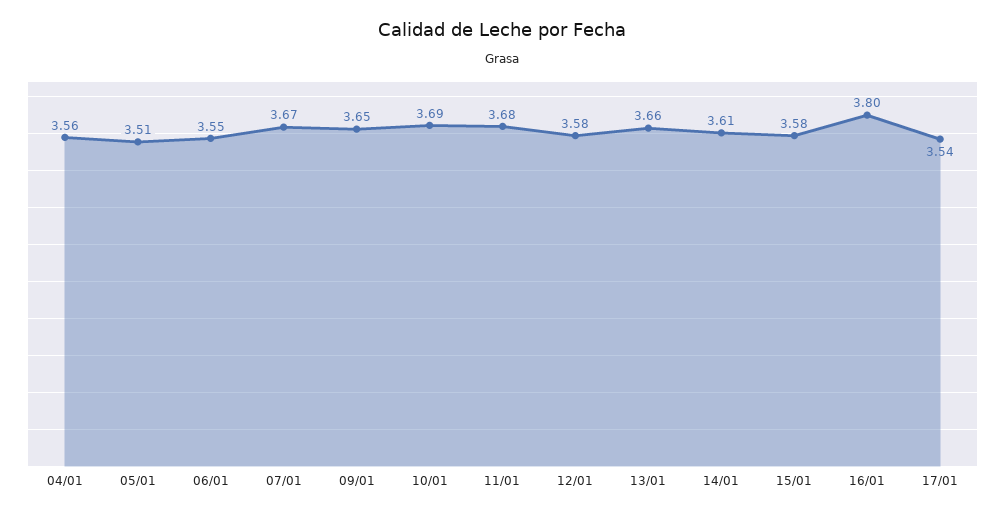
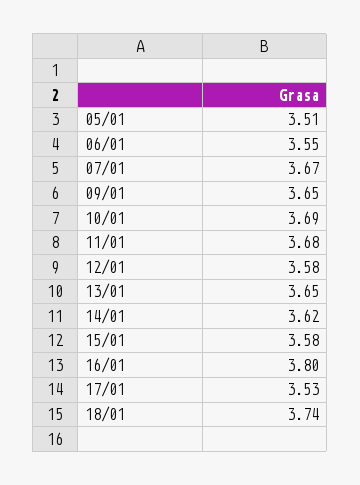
04/01: 3.56 -> none
13/01: 3.66 -> 3.65
14/01: 3.61 -> 3.62
17/01: 3.54 -> 3.53
18/01: none -> 3.74

